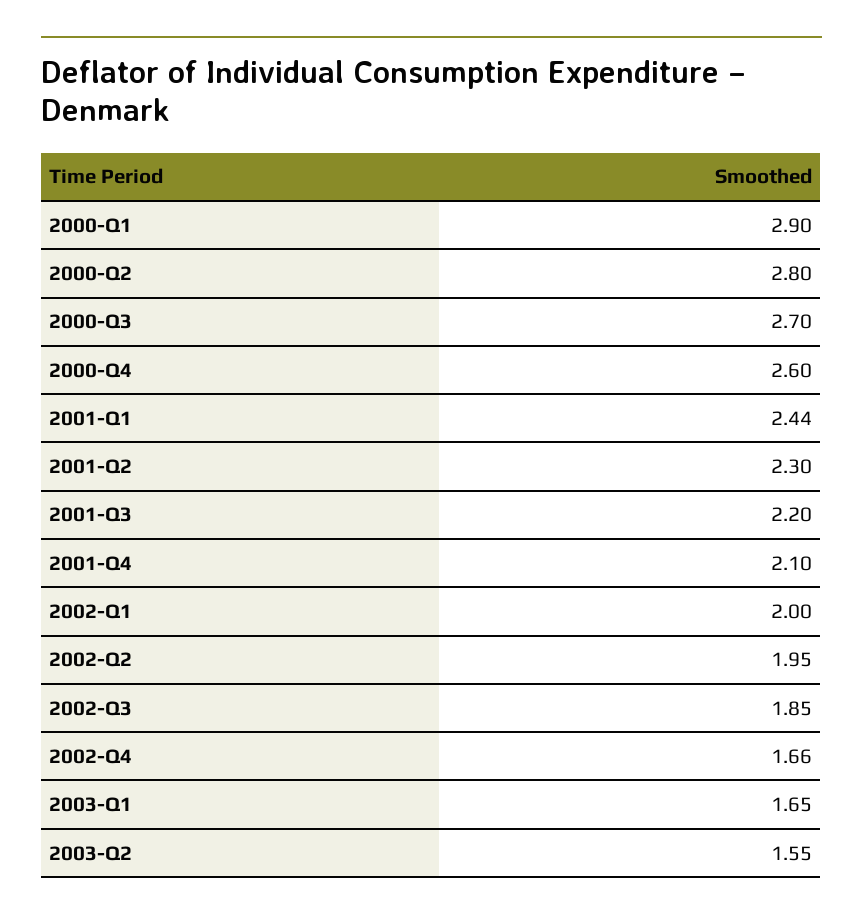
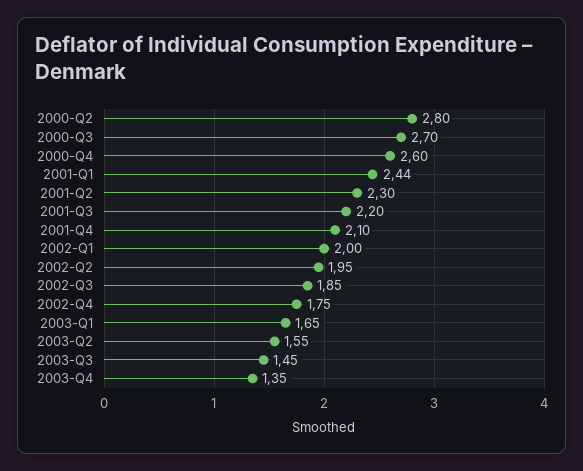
2000-Q1: 2.9 -> none
2002-Q4: 1.66 -> 1.75
2003-Q3: none -> 1.45
2003-Q4: none -> 1.35

